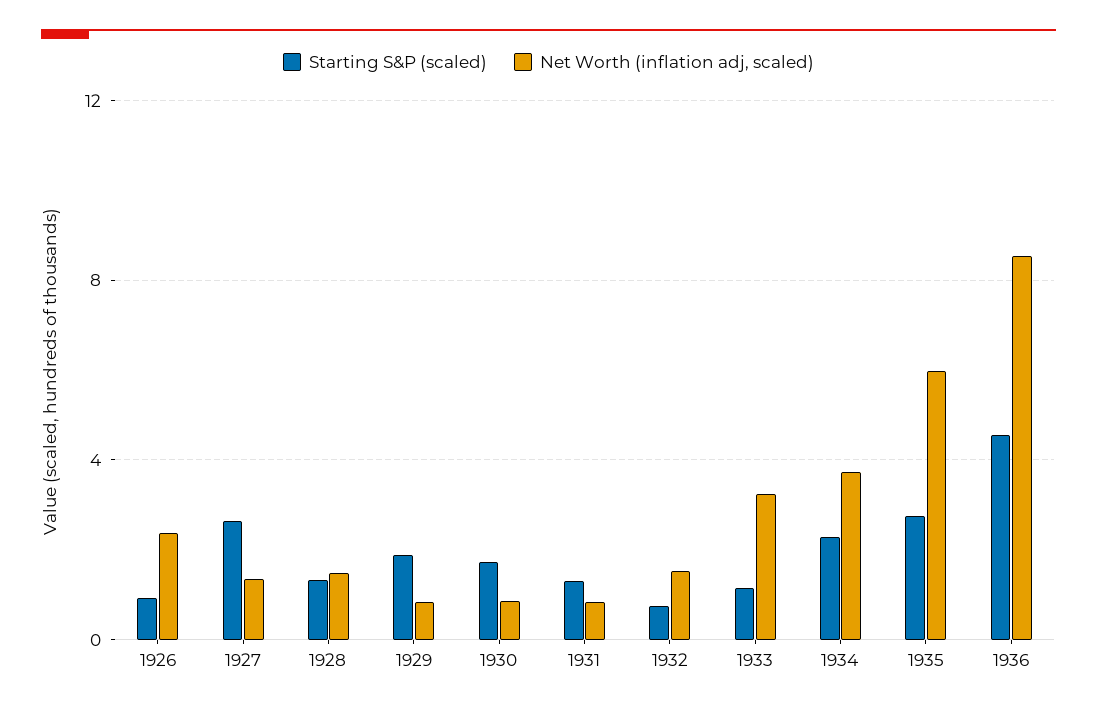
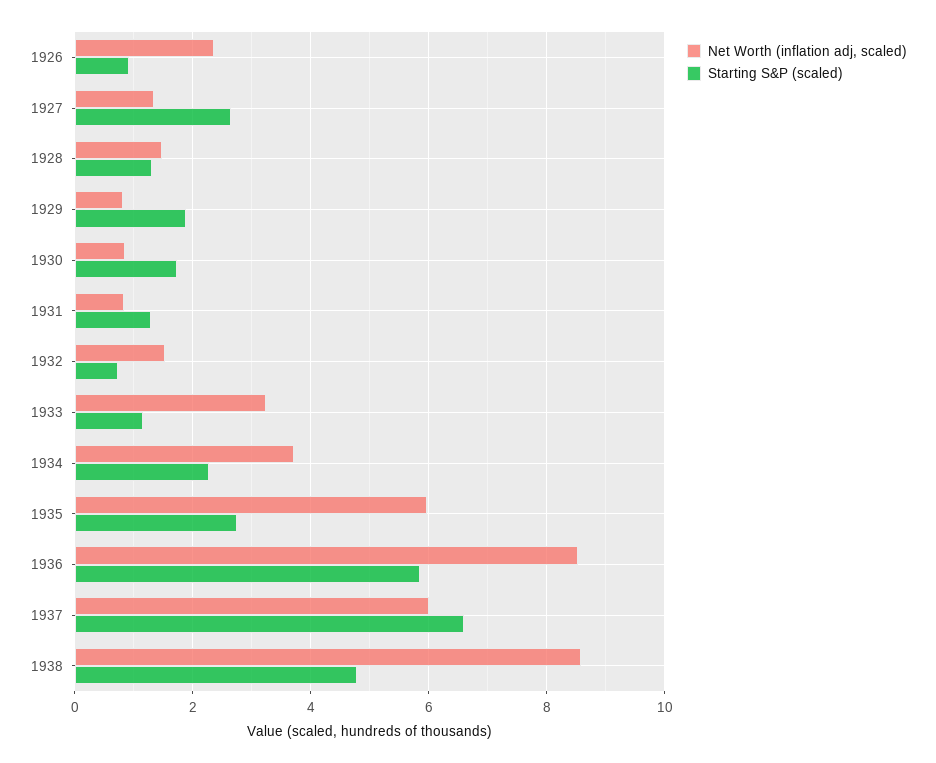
Starting S&P (scaled), 1936: 4.5 -> 5.8
Net Worth (inflation adj, scaled), 1937: none -> 6
Starting S&P (scaled), 1937: none -> 6.6
Net Worth (inflation adj, scaled), 1938: none -> 8.6
Starting S&P (scaled), 1938: none -> 4.8

